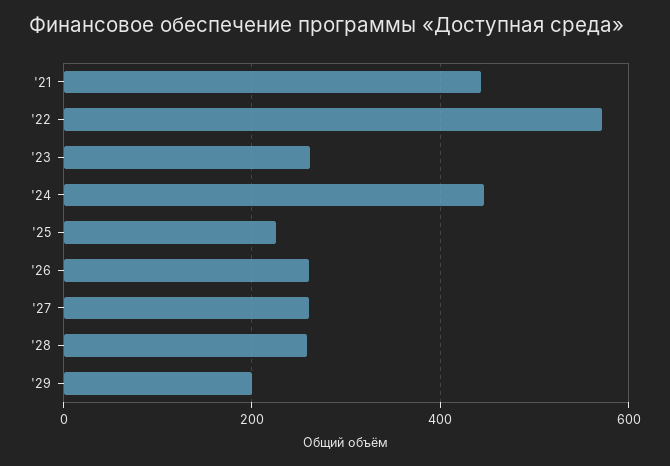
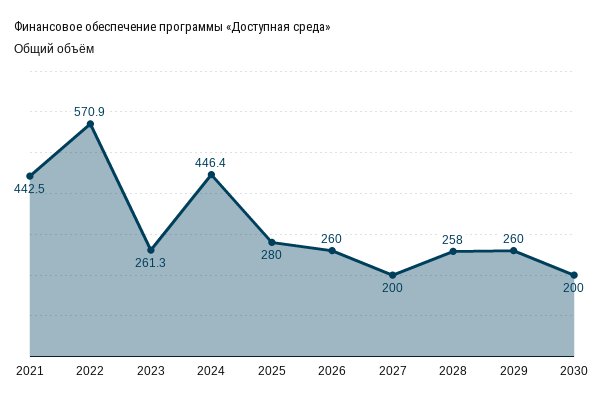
'25: 220 -> 280
'27: 260 -> 200
'29: 200 -> 260
2030: none -> 200

